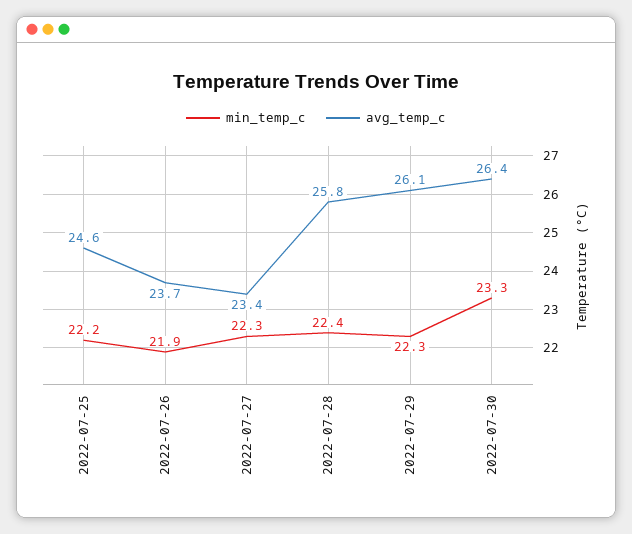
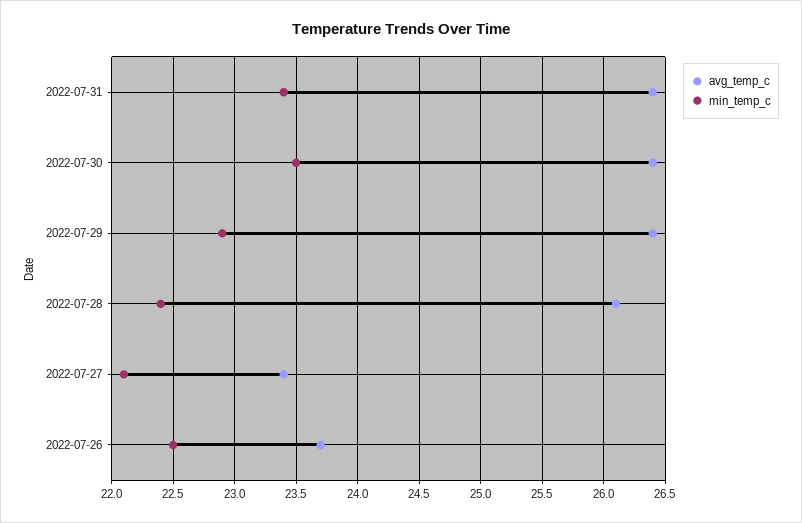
min_temp_c, 2022-07-25: 22.2 -> none
avg_temp_c, 2022-07-25: 24.6 -> none
min_temp_c, 2022-07-26: 21.9 -> 22.5
min_temp_c, 2022-07-27: 22.3 -> 22.1
avg_temp_c, 2022-07-28: 25.8 -> 26.1
min_temp_c, 2022-07-29: 22.3 -> 22.9
avg_temp_c, 2022-07-29: 26.1 -> 26.4
min_temp_c, 2022-07-30: 23.3 -> 23.5
avg_temp_c, 2022-07-31: none -> 26.4
min_temp_c, 2022-07-31: none -> 23.4

